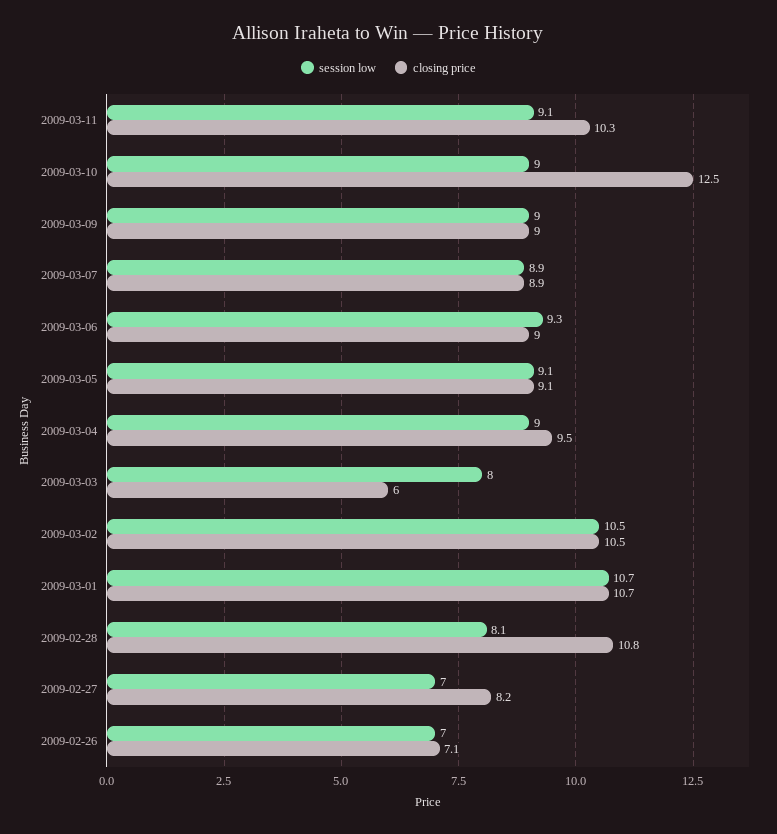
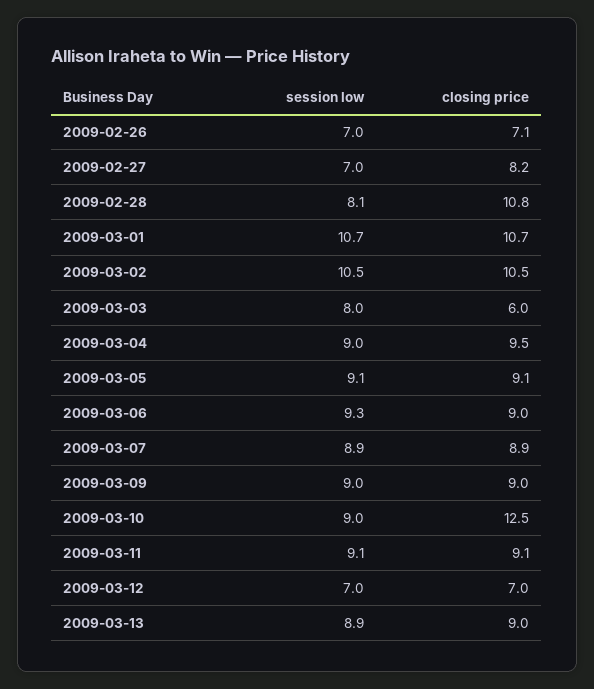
closing price, 2009-03-11: 10.3 -> 9.1
session low, 2009-03-12: none -> 7
closing price, 2009-03-12: none -> 7
session low, 2009-03-13: none -> 8.9
closing price, 2009-03-13: none -> 9

